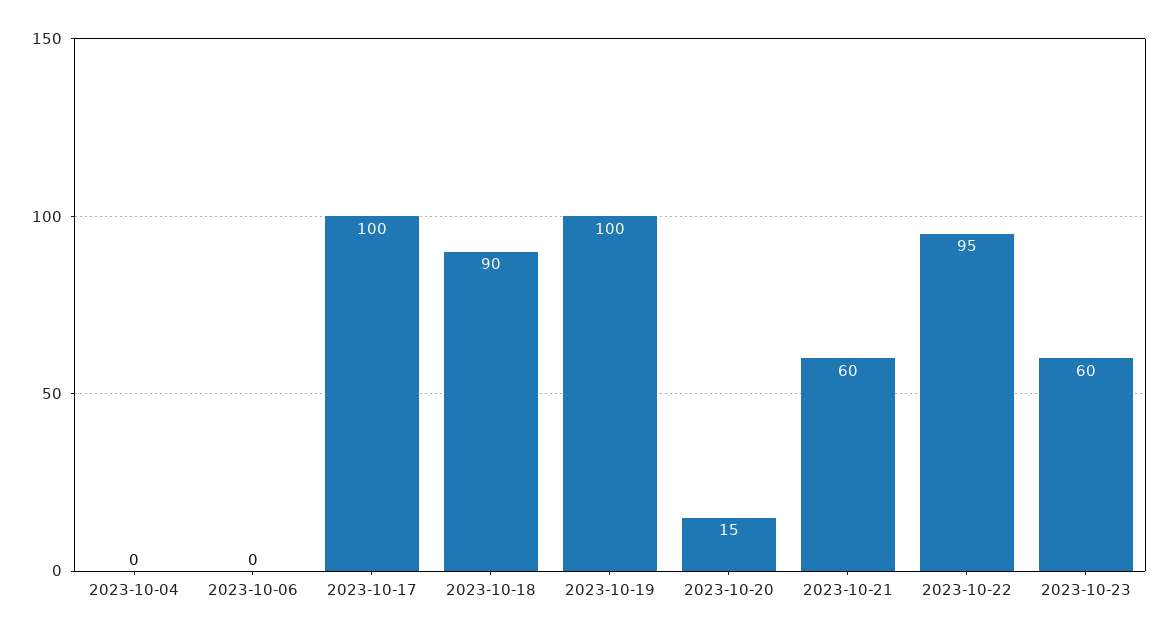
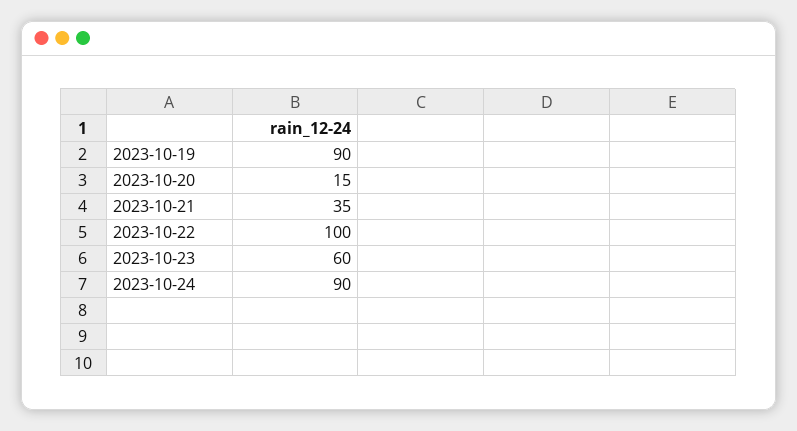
2023-10-04: 0 -> none
2023-10-06: 0 -> none
2023-10-17: 100 -> none
2023-10-18: 90 -> none
2023-10-19: 100 -> 90
2023-10-21: 60 -> 35
2023-10-22: 95 -> 100
2023-10-24: none -> 90

